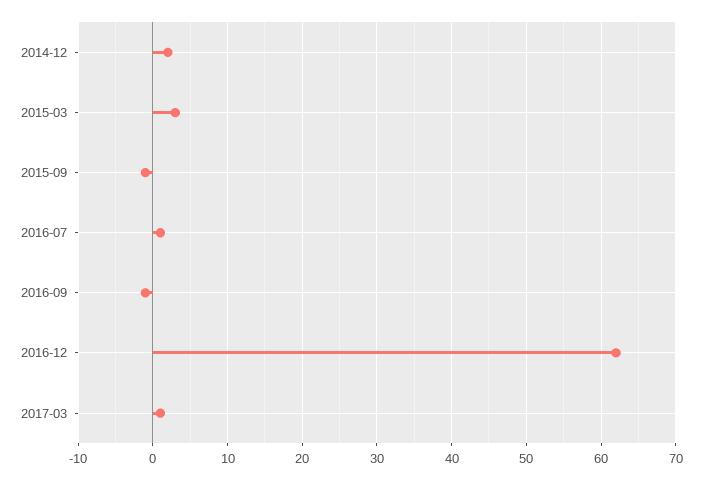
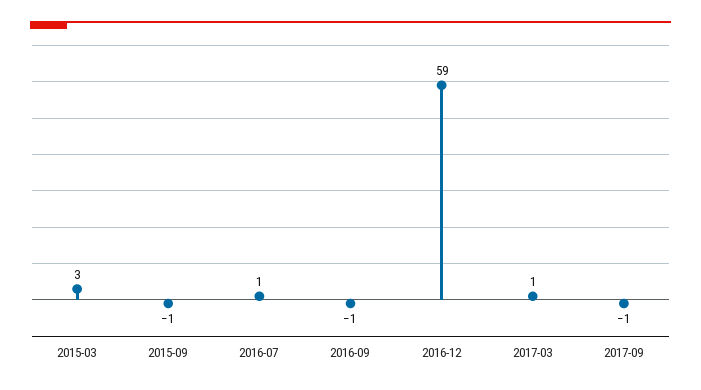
2014-12: 2 -> none
2016-12: 62 -> 59
2017-09: none -> -1

